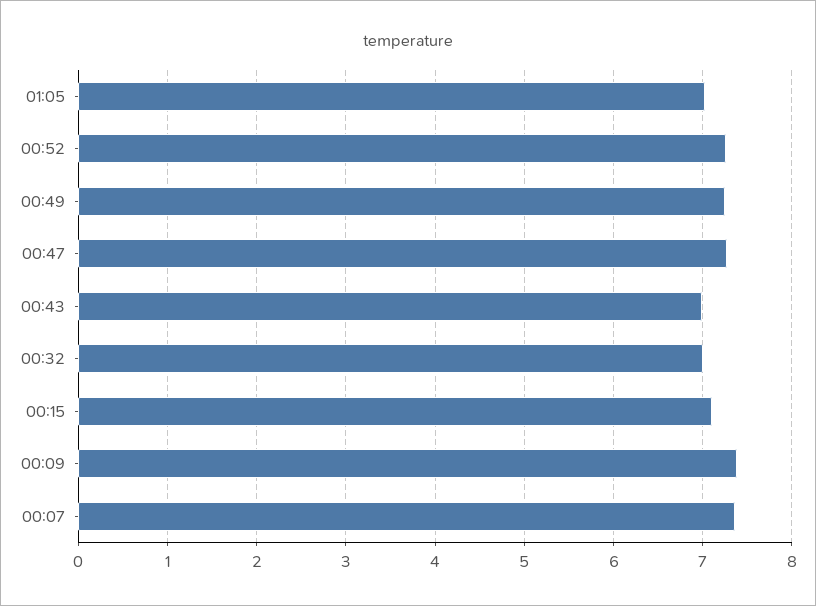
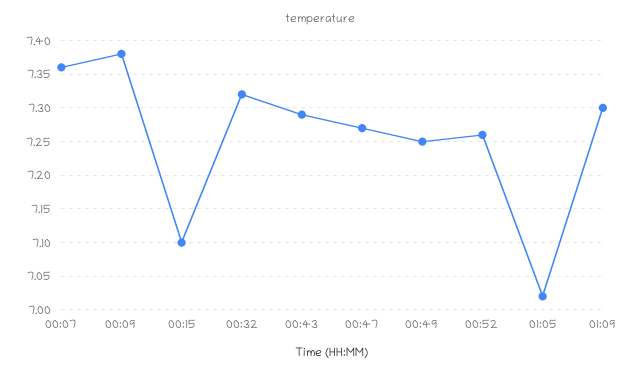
00:43: 7 -> 7.29
00:32: 7 -> 7.32
01:09: none -> 7.3

